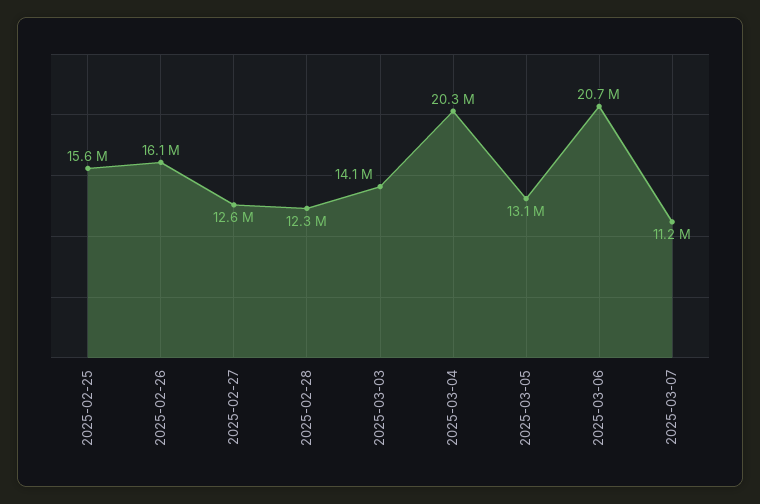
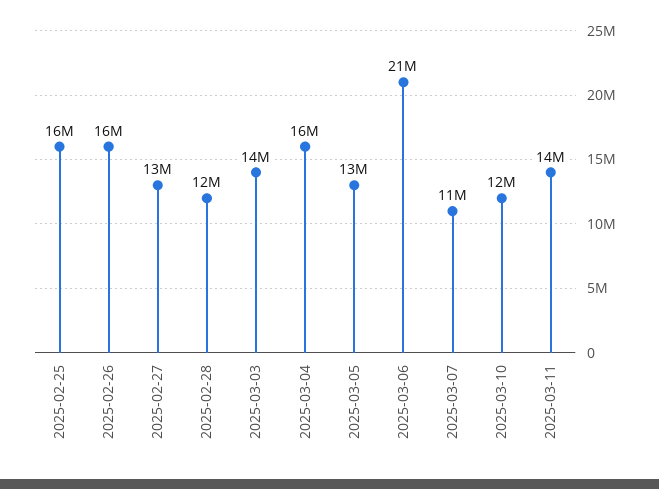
2025-03-04: 20300000 -> 16000000
2025-03-10: none -> 12000000
2025-03-11: none -> 14000000

